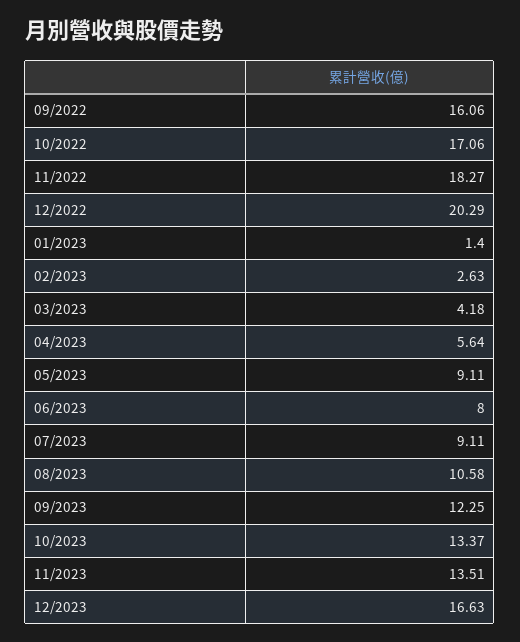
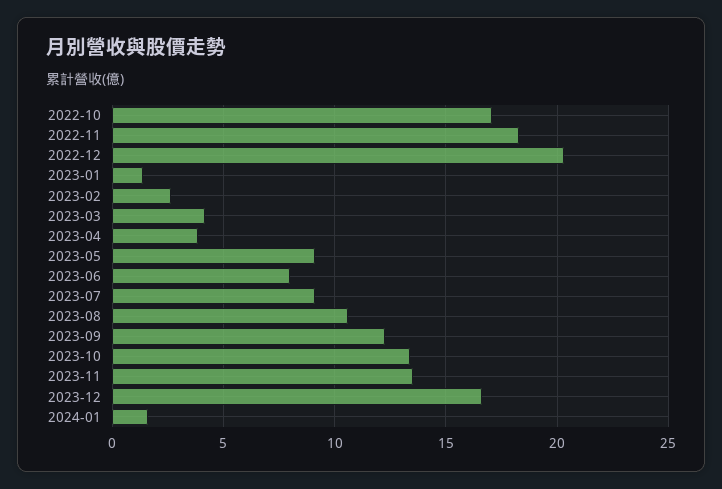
09/2022: 16.06 -> none
04/2023: 5.64 -> 4
2024-01: none -> 1.5

